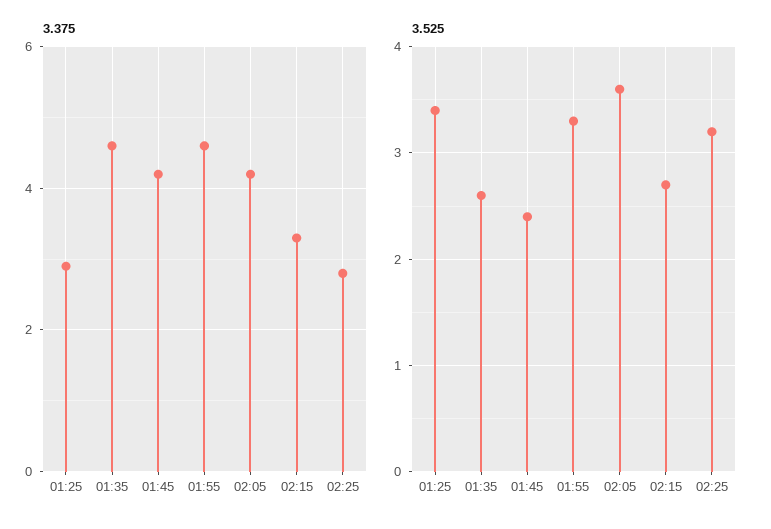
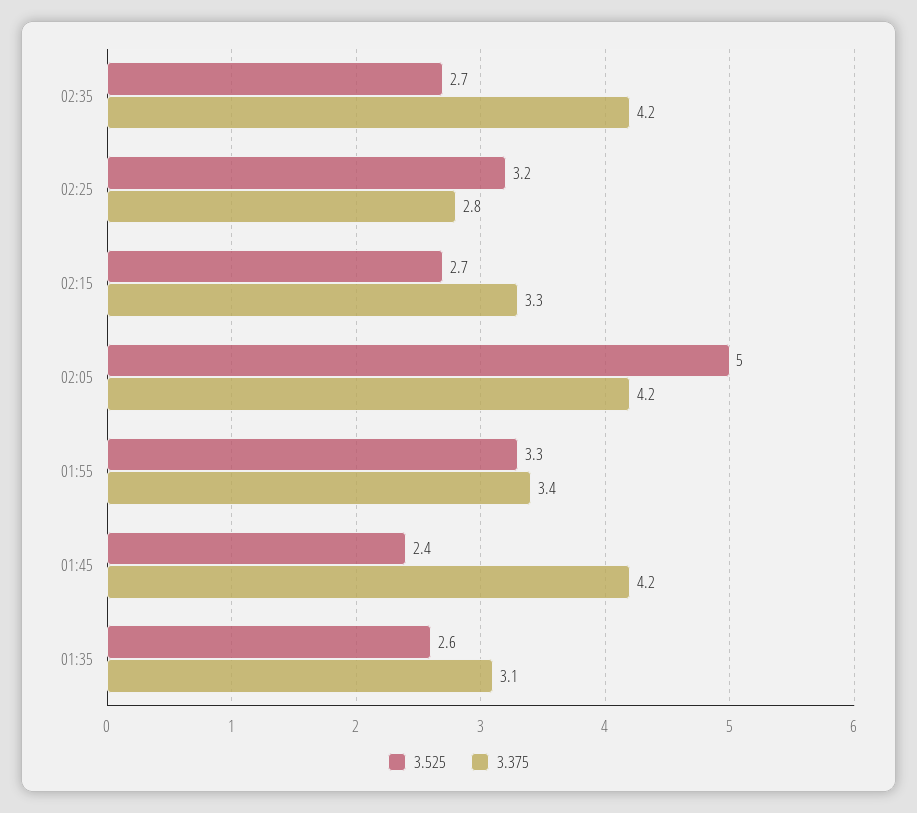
3.375, 01:25: 3 -> none
3.375, 01:35: 4.5 -> 3.1
3.375, 01:55: 4.5 -> 3.4
3.525, 01:25: 3.4 -> none
3.525, 02:05: 3.6 -> 5
3.525, 02:35: none -> 2.7
3.375, 02:35: none -> 4.2

